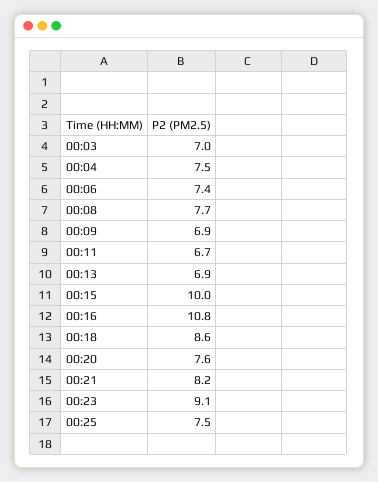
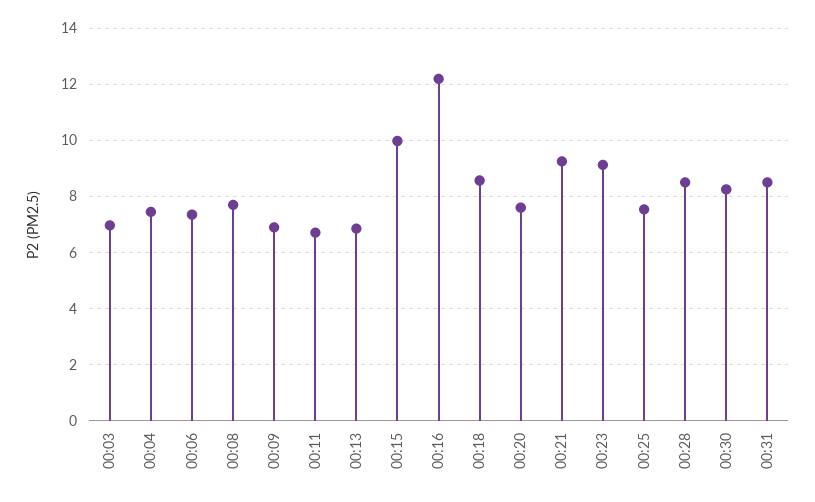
00:16: 10.8 -> 12.25
00:21: 8.2 -> 9.25
00:28: none -> 8.5
00:30: none -> 8.25
00:31: none -> 8.5

